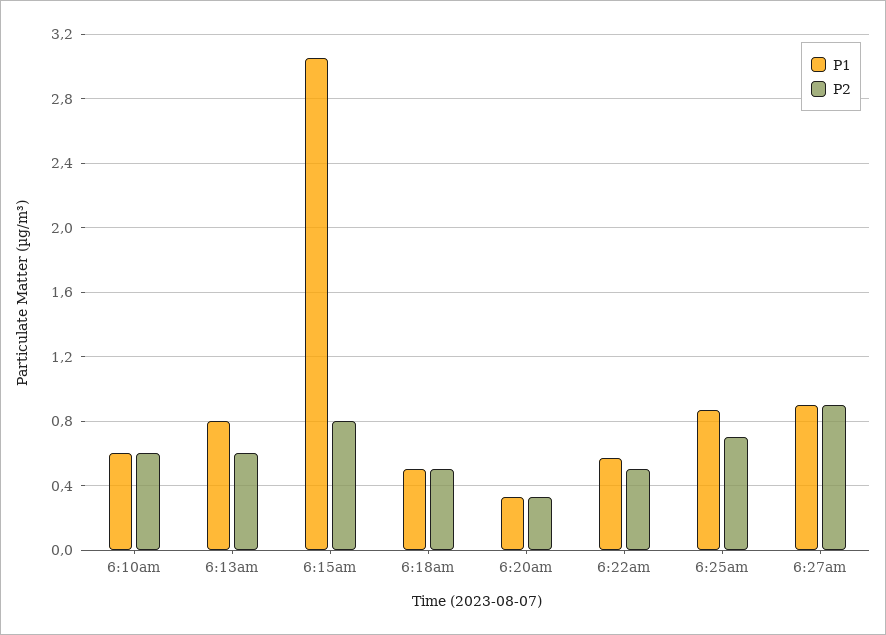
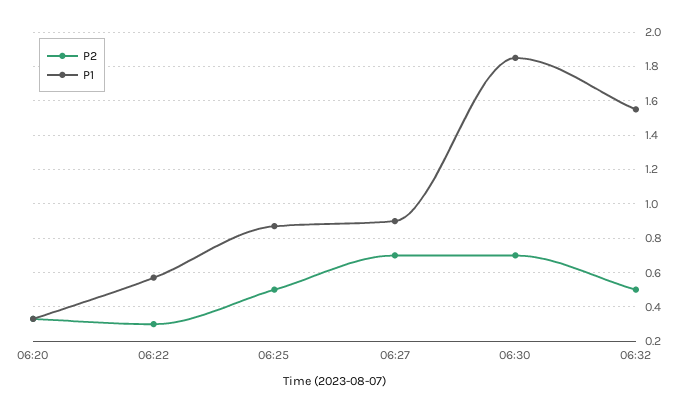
P1, 6:10am: 0.6 -> none
P2, 6:10am: 0.6 -> none
P1, 6:13am: 0.8 -> none
P2, 6:13am: 0.6 -> none
P1, 6:15am: 3.05 -> none
P2, 6:15am: 0.8 -> none
P1, 6:18am: 0.5 -> none
P2, 6:18am: 0.5 -> none
P2, 6:22am: 0.5 -> 0.3
P2, 6:25am: 0.7 -> 0.5
P2, 6:27am: 0.9 -> 0.7
P2, 06:30: none -> 0.7
P1, 06:30: none -> 1.85
P2, 06:32: none -> 0.5
P1, 06:32: none -> 1.55

